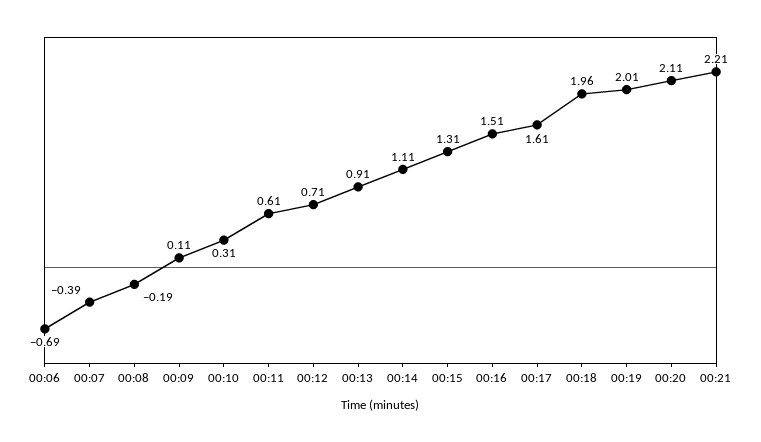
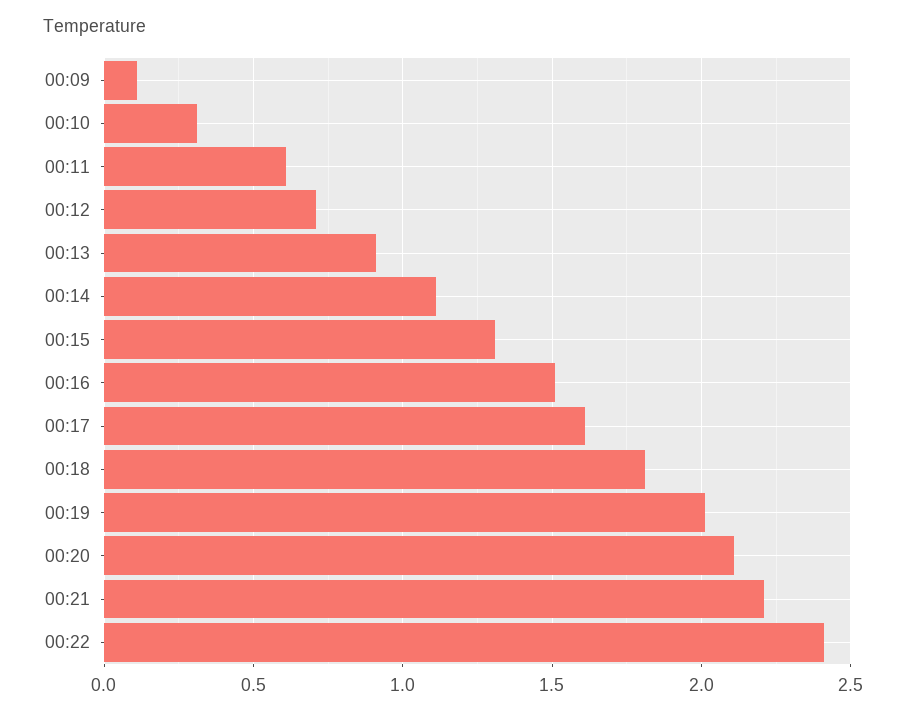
00:06: -0.69 -> none
00:07: -0.39 -> none
00:08: -0.19 -> none
00:18: 1.96 -> 1.8
00:22: none -> 2.4

